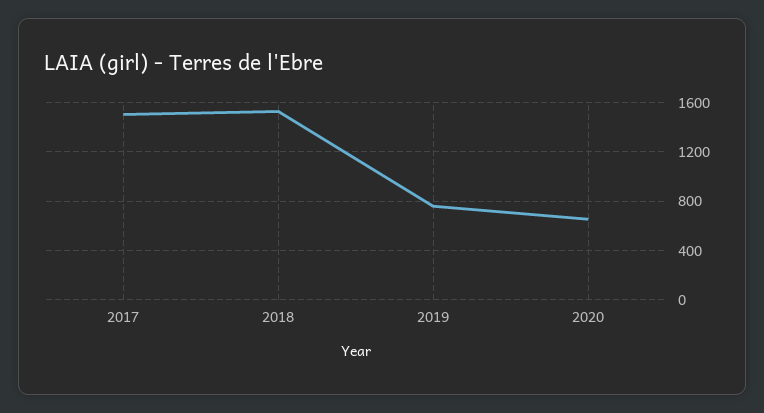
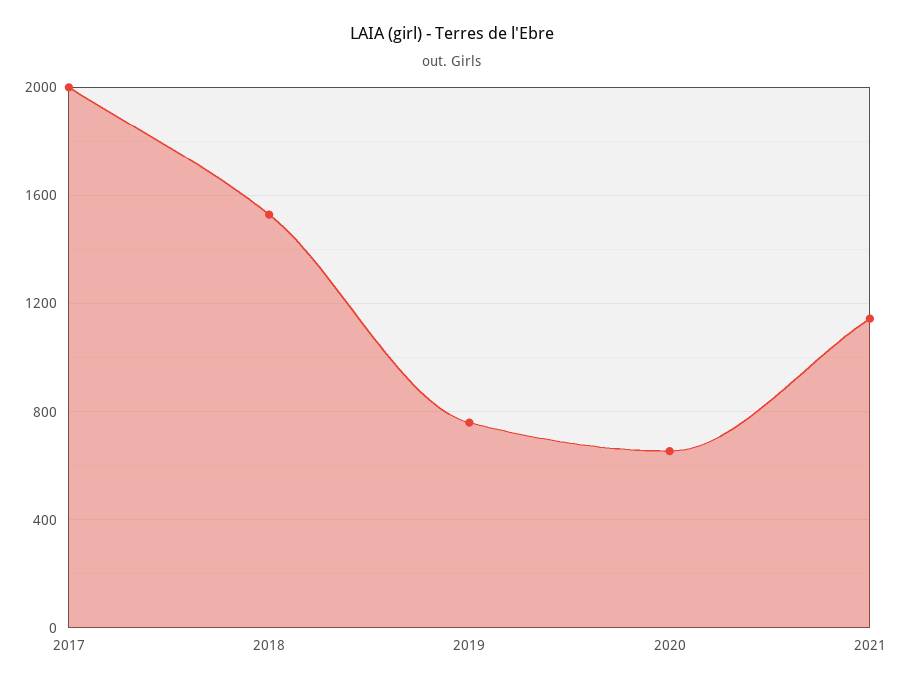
2017: 1500 -> 2000
2021: none -> 1150

